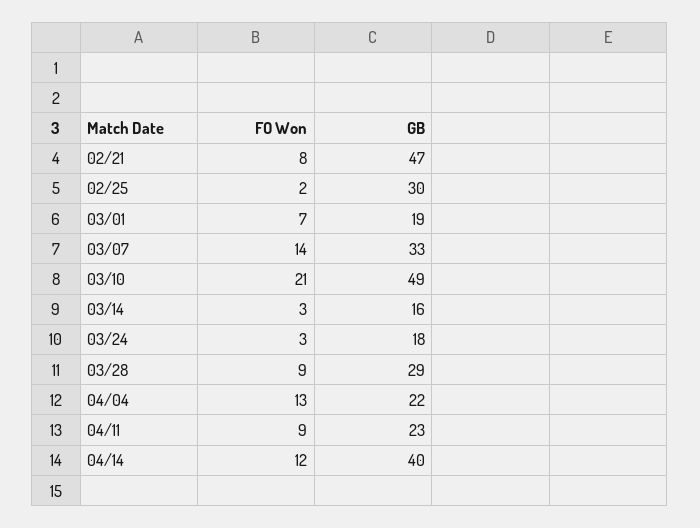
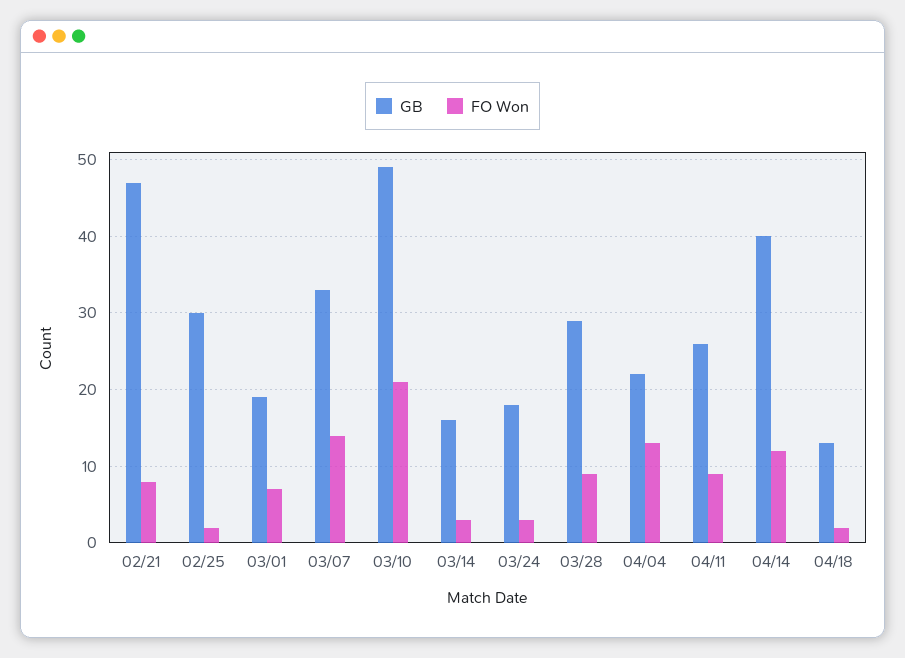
GB, 04/11: 23 -> 26
GB, 04/18: none -> 13
FO Won, 04/18: none -> 2

